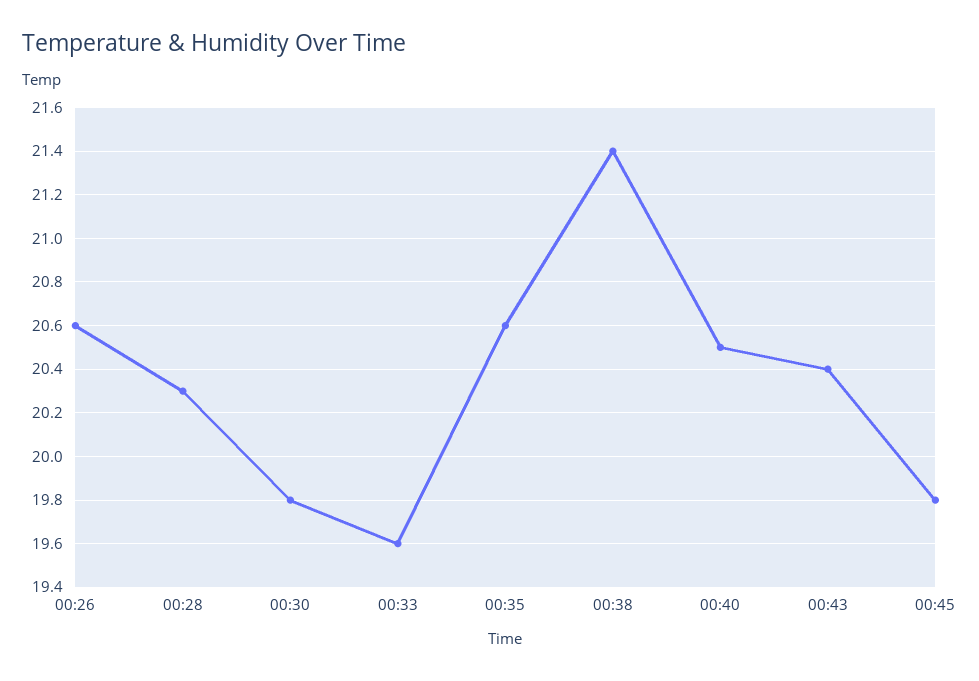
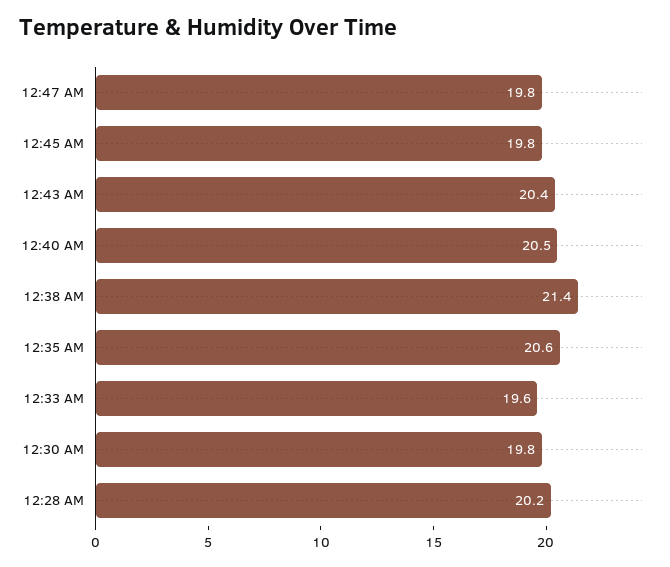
00:26: 20.6 -> none
00:28: 20.3 -> 20.2
12:47 AM: none -> 19.8

